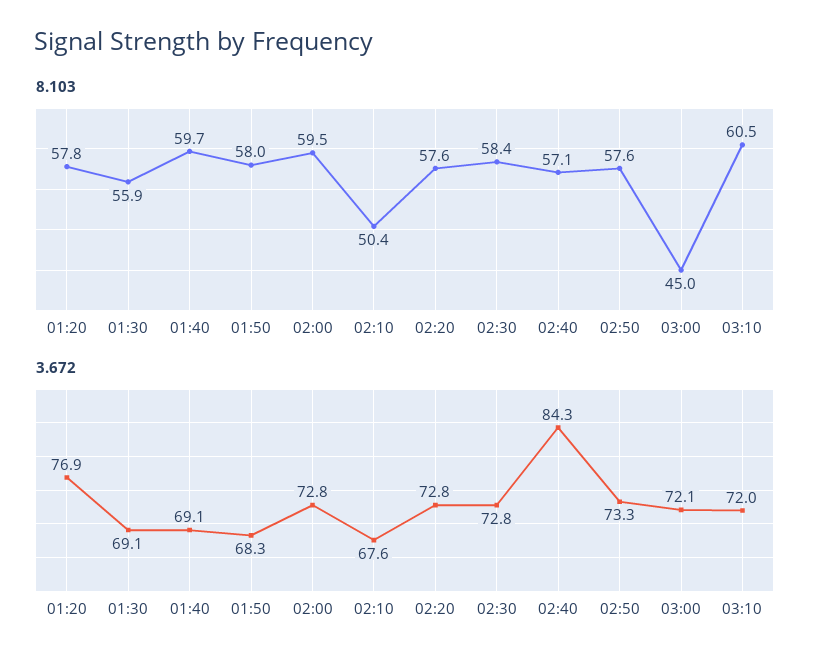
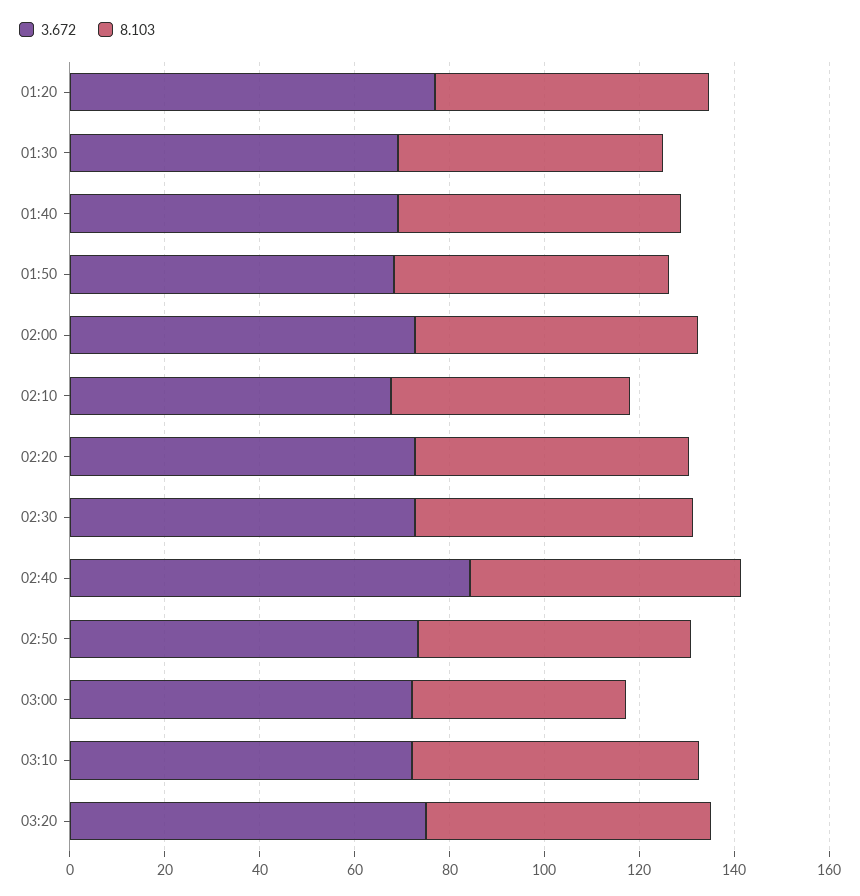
3.672, 03:20: none -> 75
8.103, 03:20: none -> 60

